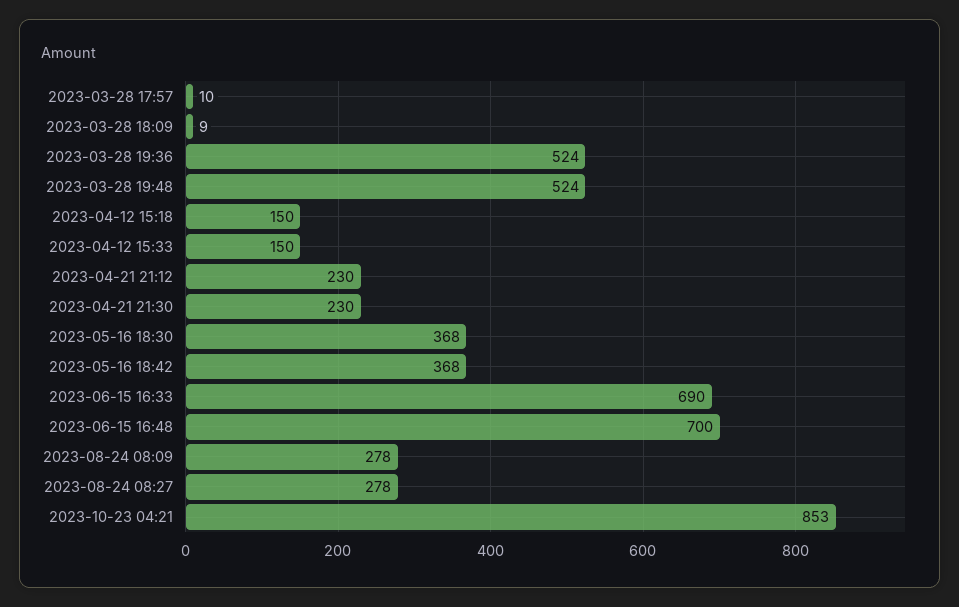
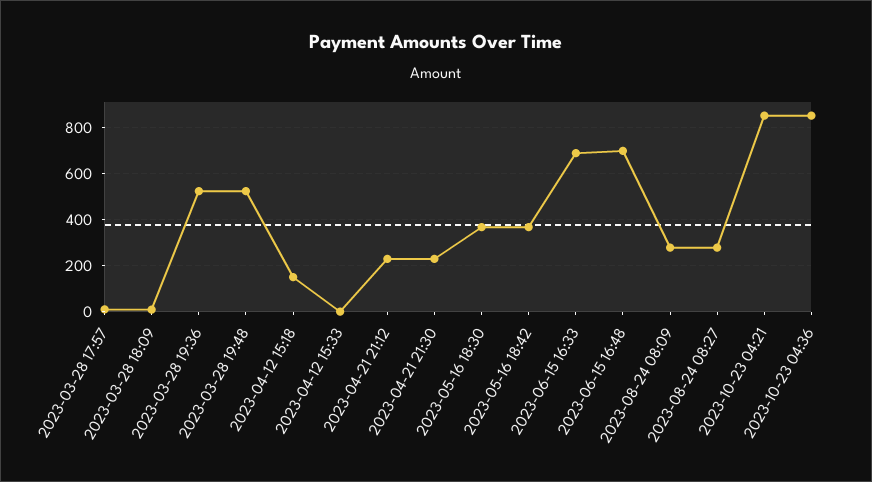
2023-04-12 15:33: 150 -> 0
2023-10-23 04:36: none -> 850

